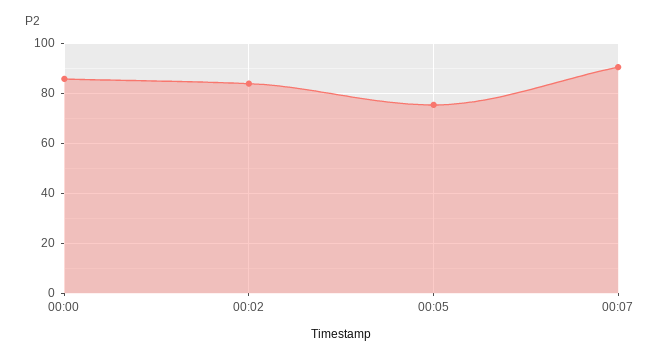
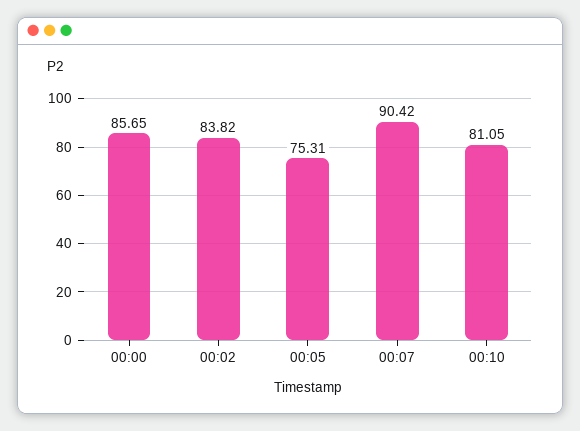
00:10: none -> 81.05

